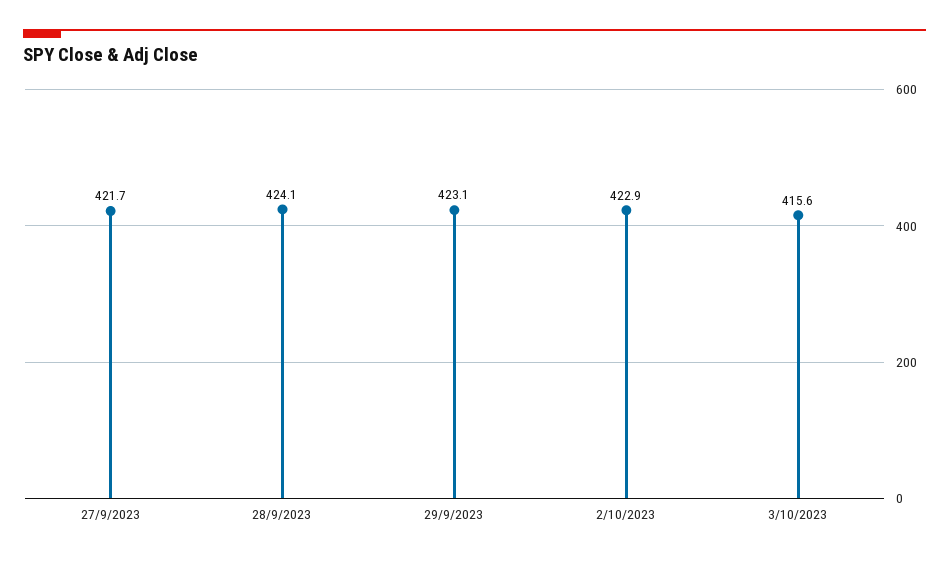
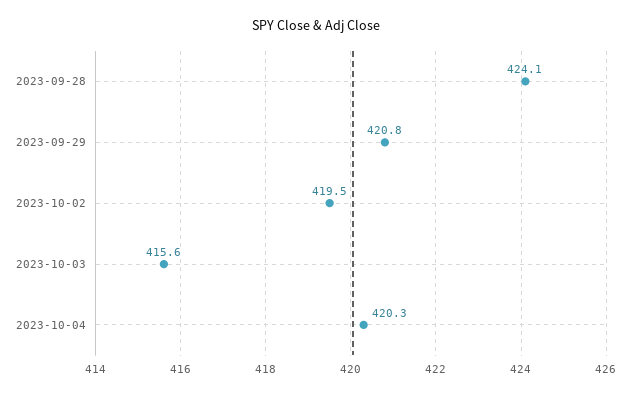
27/9/2023: 421.7 -> none
29/9/2023: 423.1 -> 420.8
2/10/2023: 422.9 -> 419.5
2023-10-04: none -> 420.3

